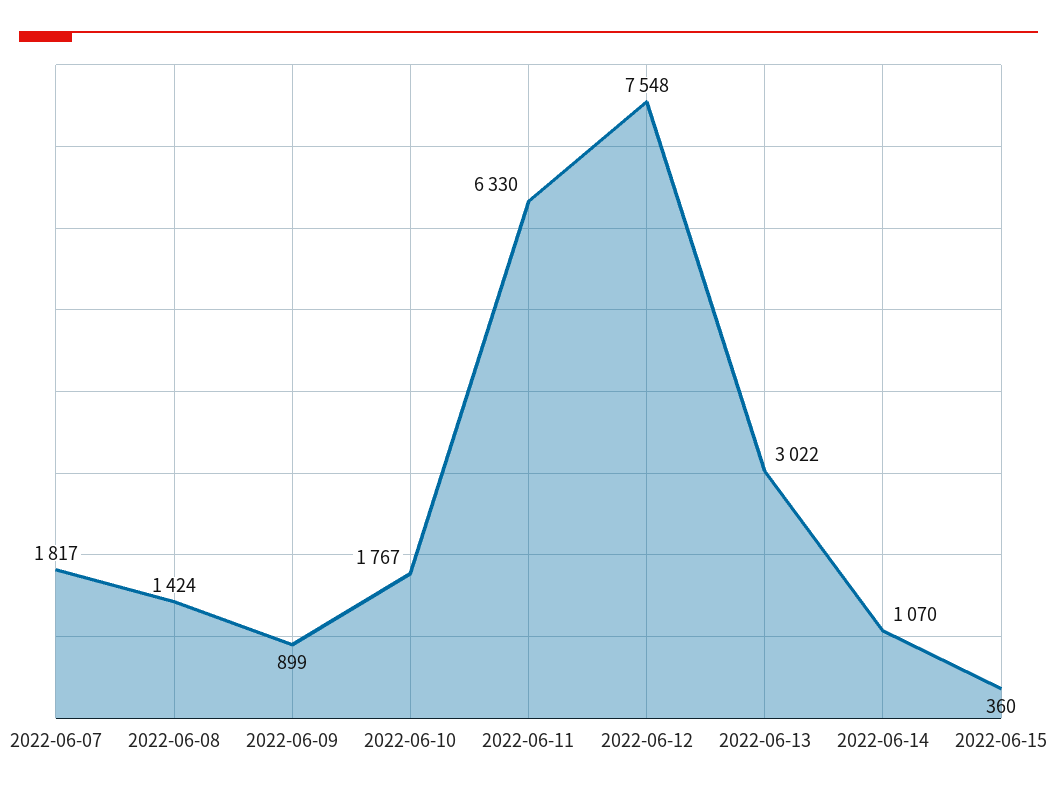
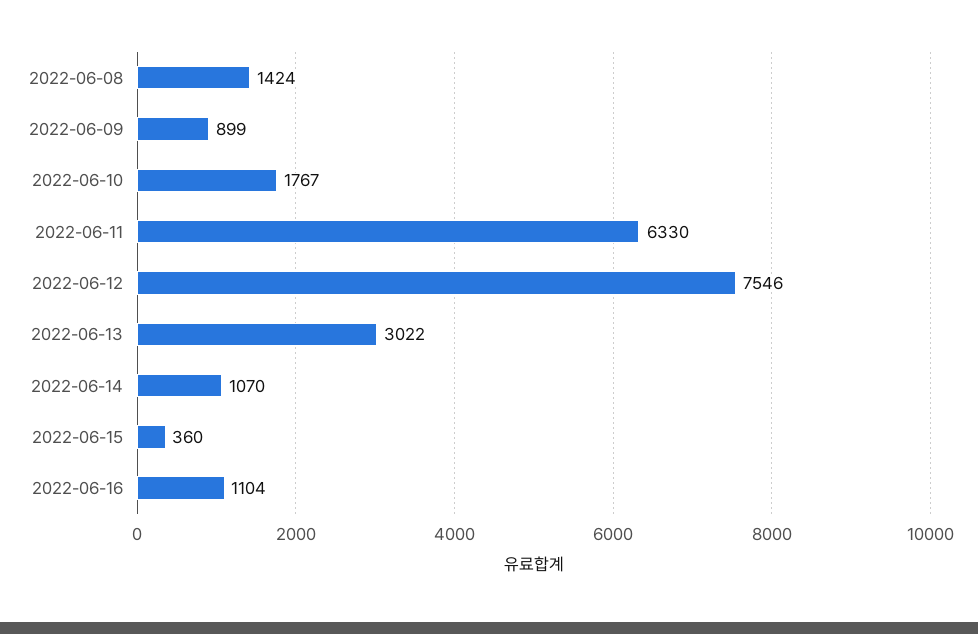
2022-06-07: 1817 -> none
2022-06-12: 7548 -> 7546
2022-06-16: none -> 1104

